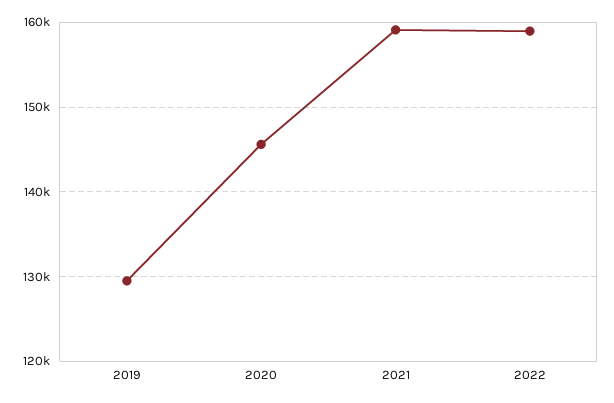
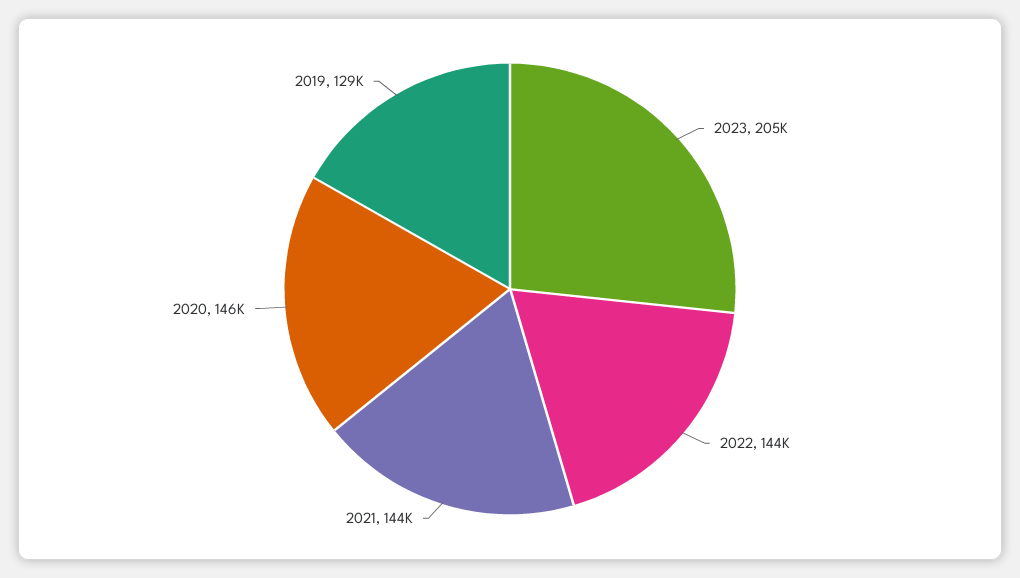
2021: 159000 -> 144000
2022: 159000 -> 144000
2023: none -> 205000

